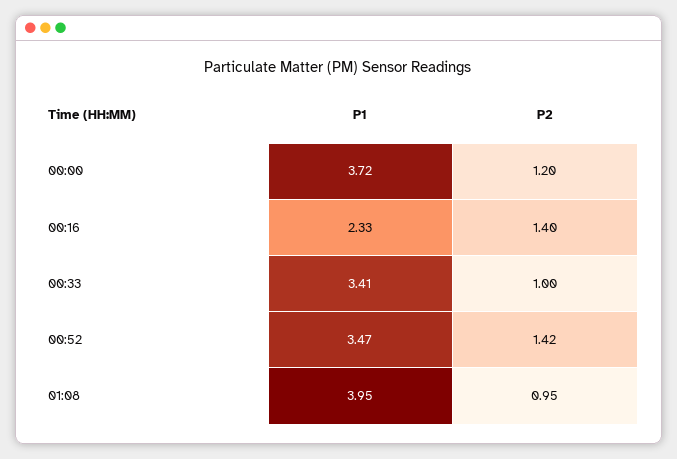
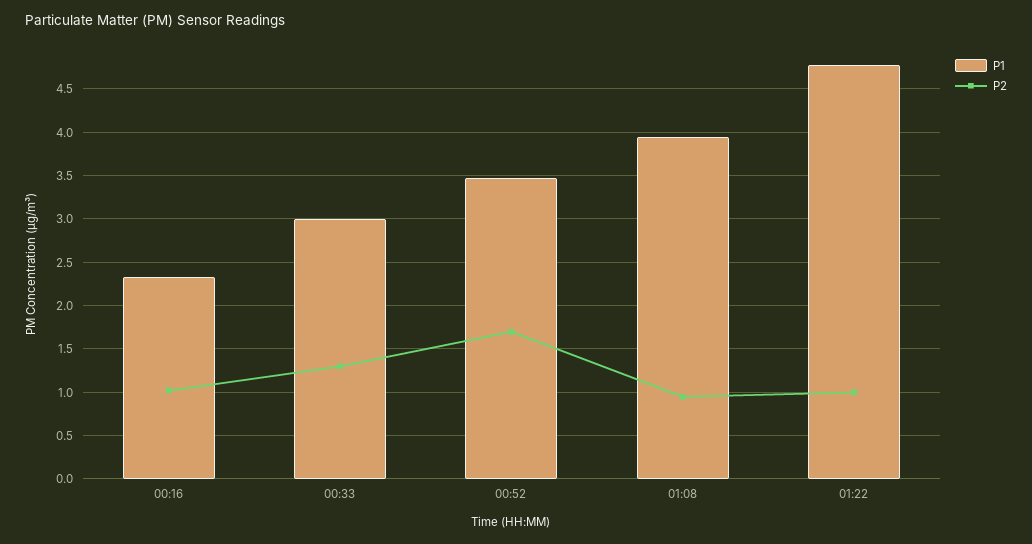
P1, 00:00: 3.72 -> none
P2, 00:00: 1.2 -> none
P2, 00:16: 1.4 -> 1
P1, 00:33: 3.41 -> 3
P2, 00:33: 1 -> 1.3
P2, 00:52: 1.42 -> 1.7
P1, 01:22: none -> 4.8
P2, 01:22: none -> 1

